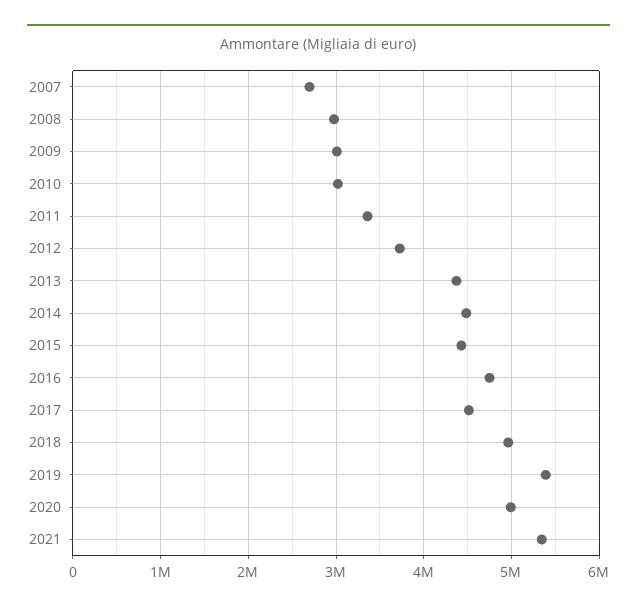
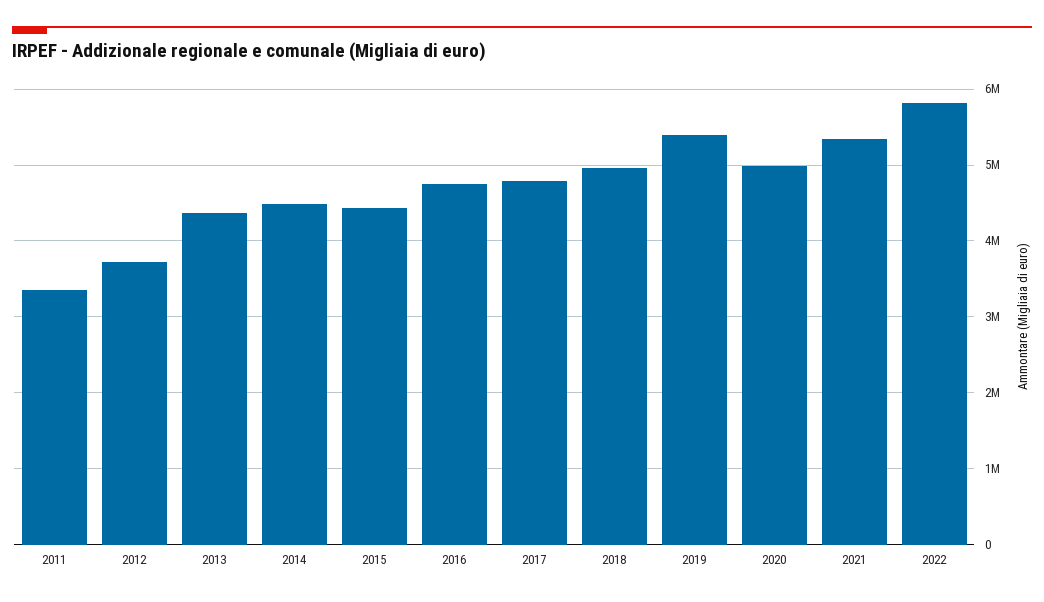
2007: 2700000 -> none
2008: 3000000 -> none
2009: 3000000 -> none
2010: 3000000 -> none
2017: 4500000 -> 4800000
2022: none -> 5800000

